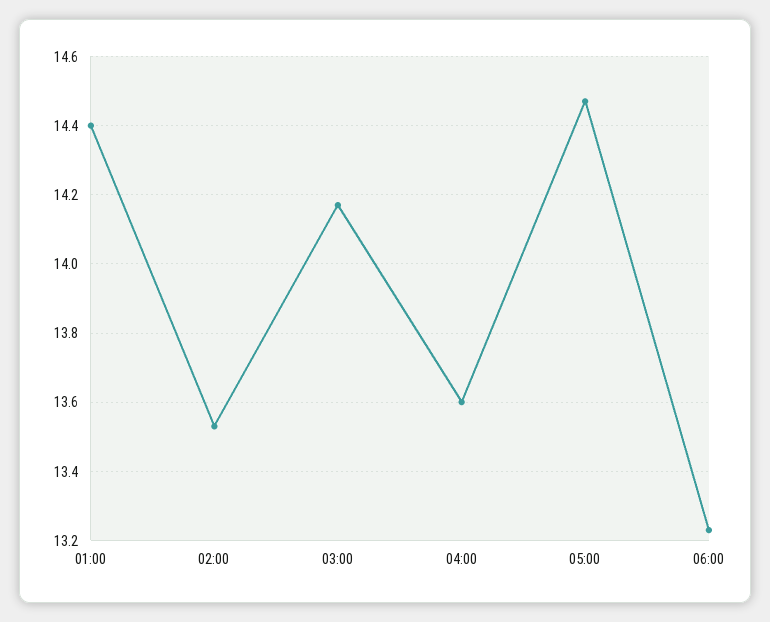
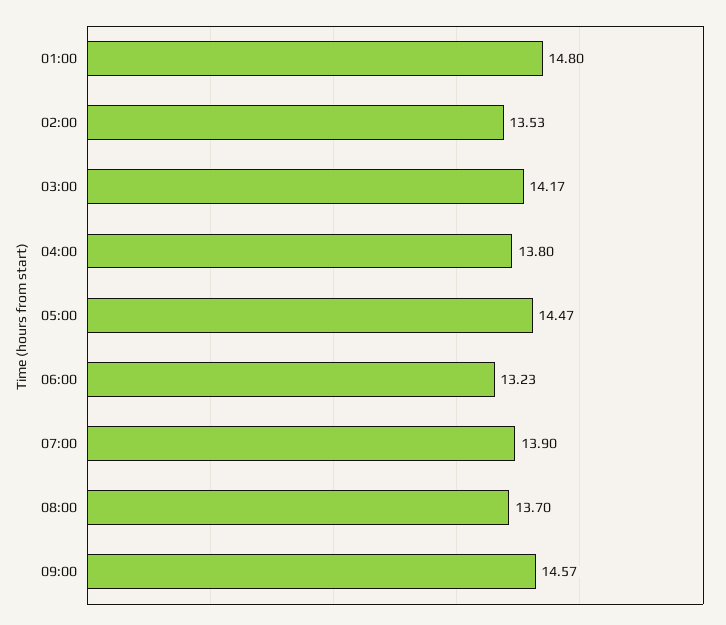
01:00: 14.4 -> 14.8
04:00: 13.6 -> 13.8
07:00: none -> 13.9
08:00: none -> 13.7
09:00: none -> 14.57

